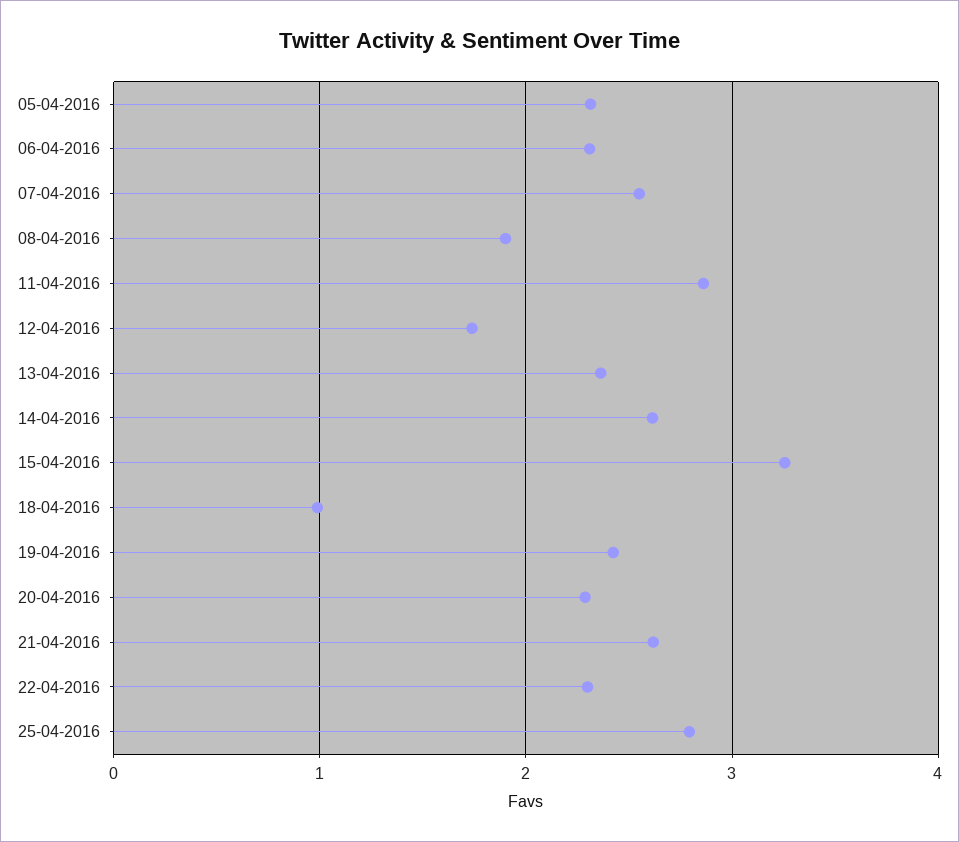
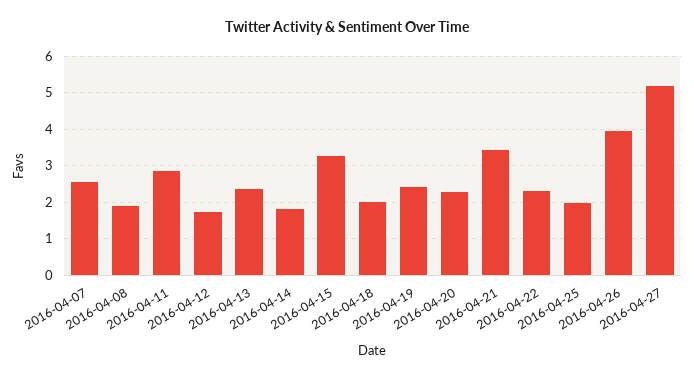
05-04-2016: 2.3 -> none
06-04-2016: 2.3 -> none
14-04-2016: 2.6 -> 1.8
18-04-2016: 1 -> 2
21-04-2016: 2.6 -> 3.4
25-04-2016: 2.8 -> 2
2016-04-26: none -> 4
2016-04-27: none -> 5.2

